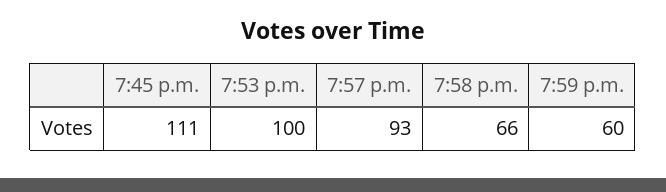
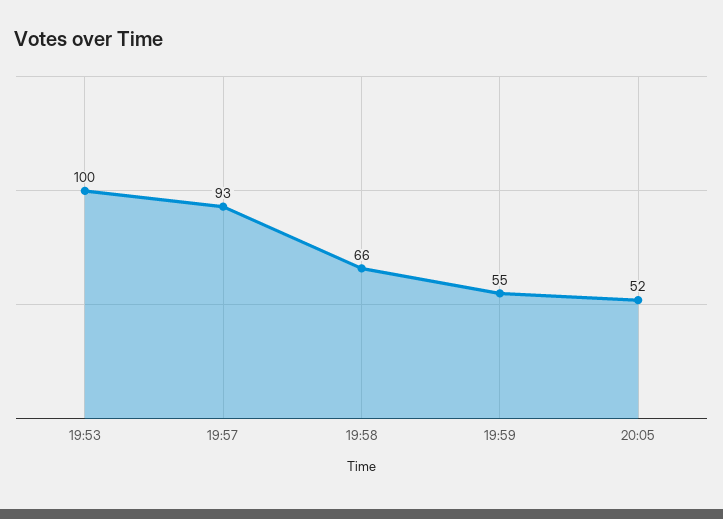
7:45 p.m.: 111 -> none
7:59 p.m.: 60 -> 55
20:05: none -> 52

